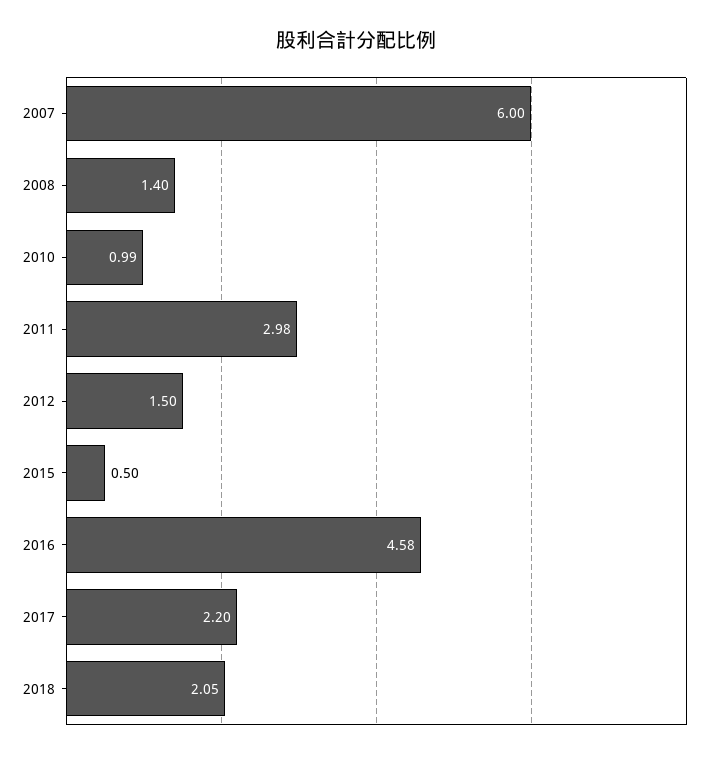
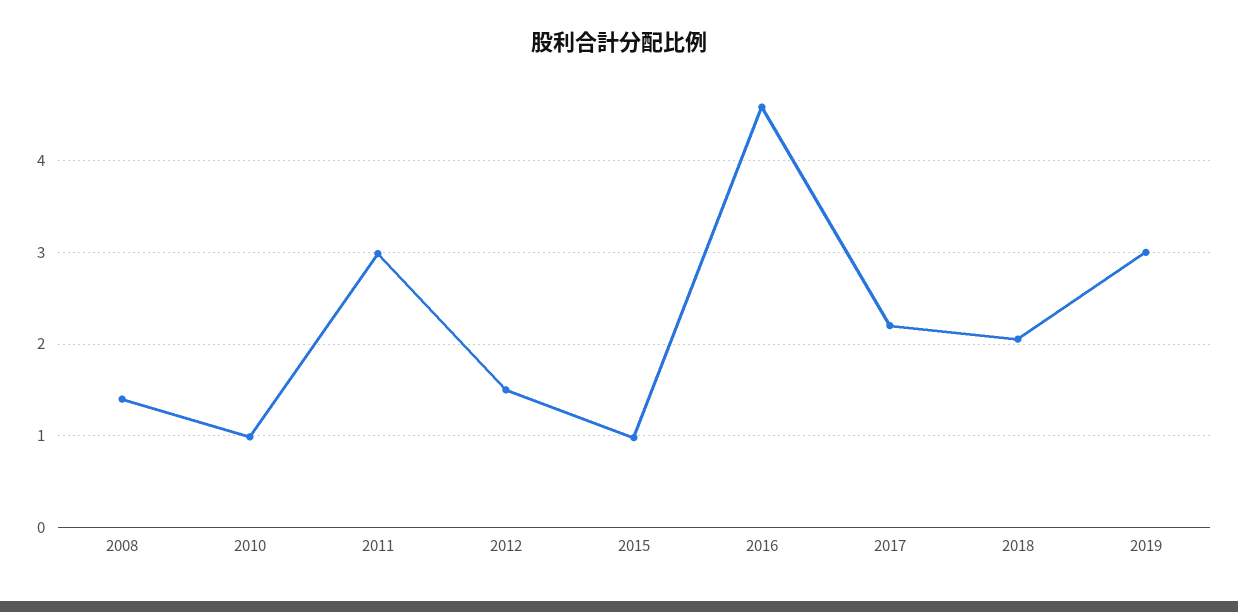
2007: 6 -> none
2015: 0.5 -> 1
2019: none -> 3

